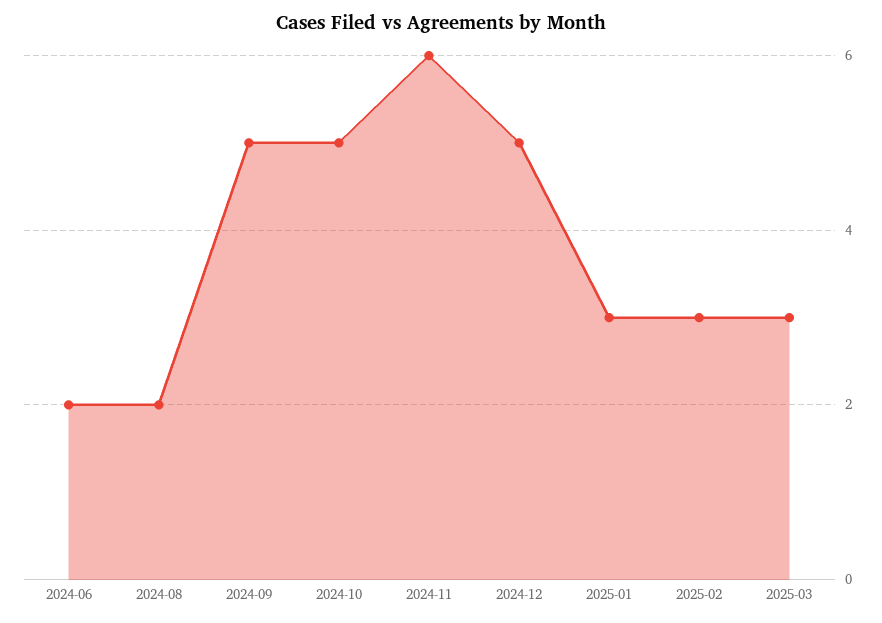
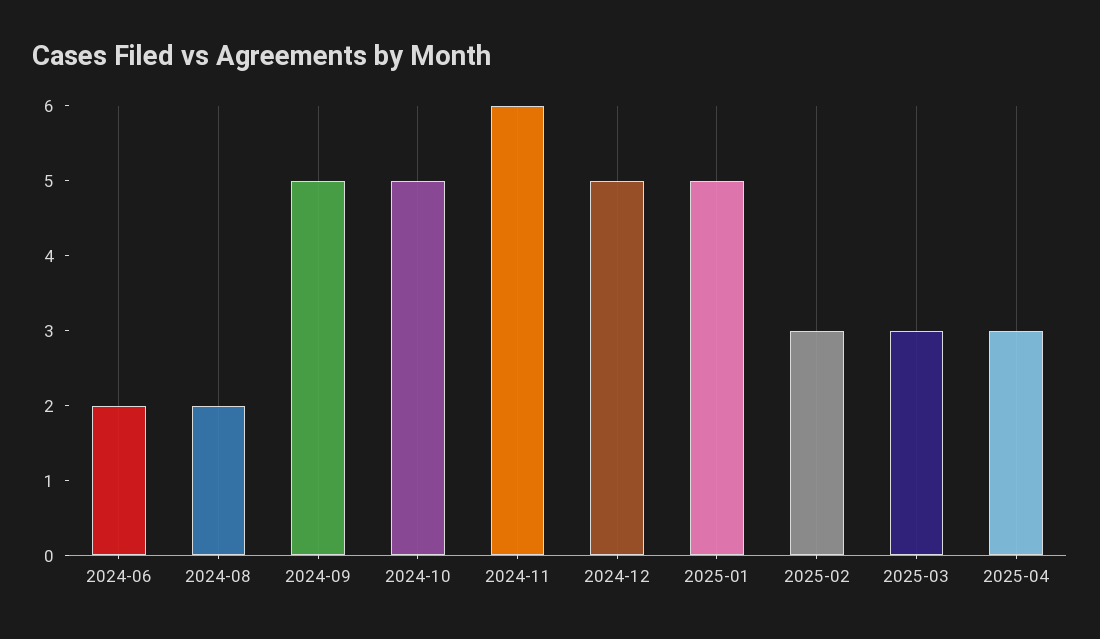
2025-01: 3 -> 5
2025-04: none -> 3

